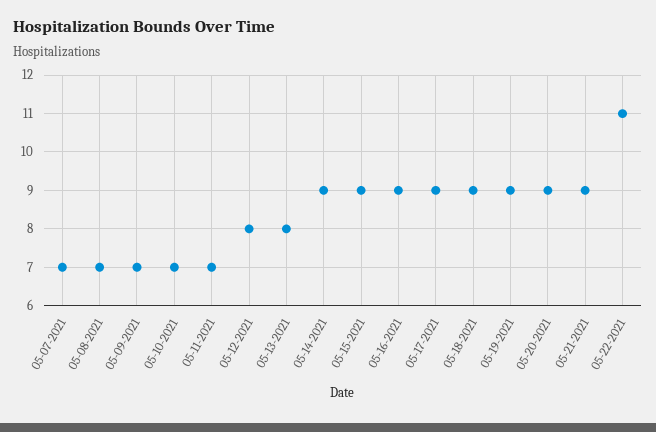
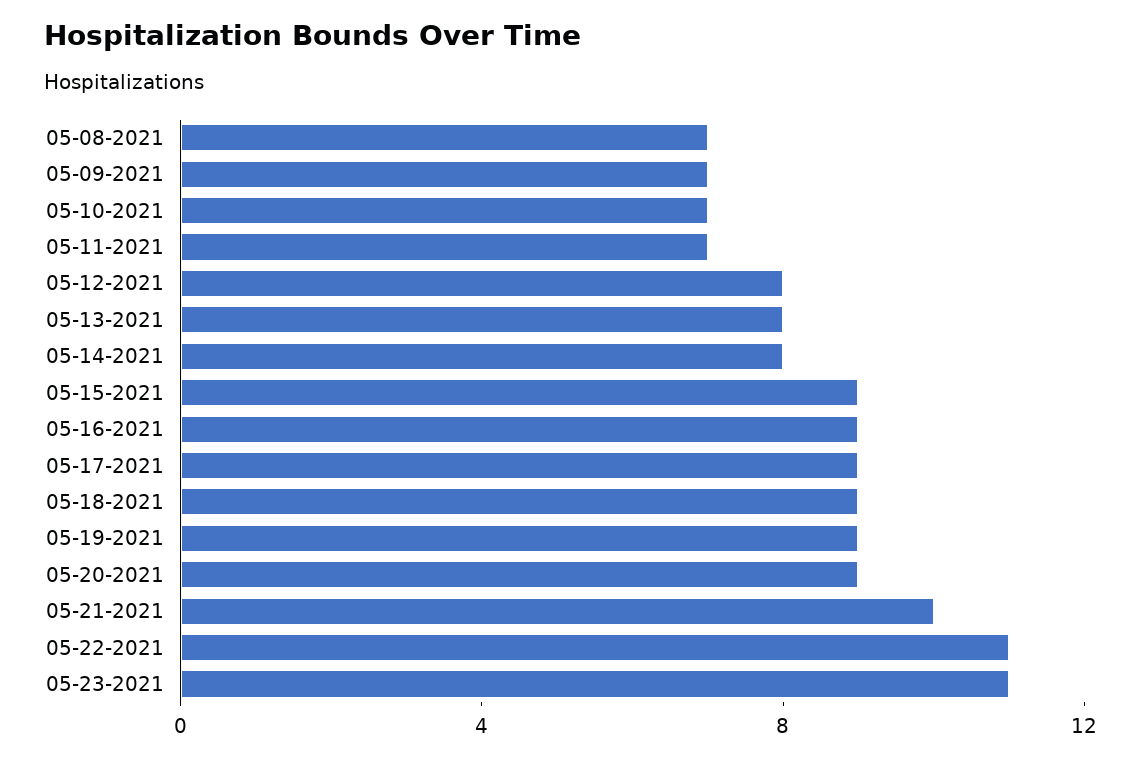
05-07-2021: 7 -> none
05-14-2021: 9 -> 8
05-21-2021: 9 -> 10
05-23-2021: none -> 11

